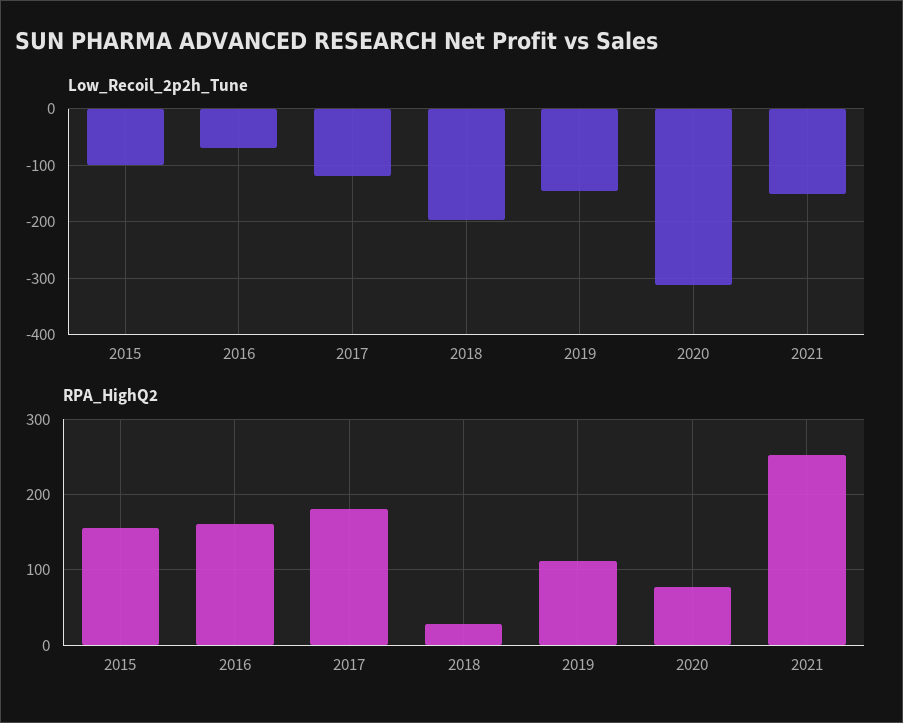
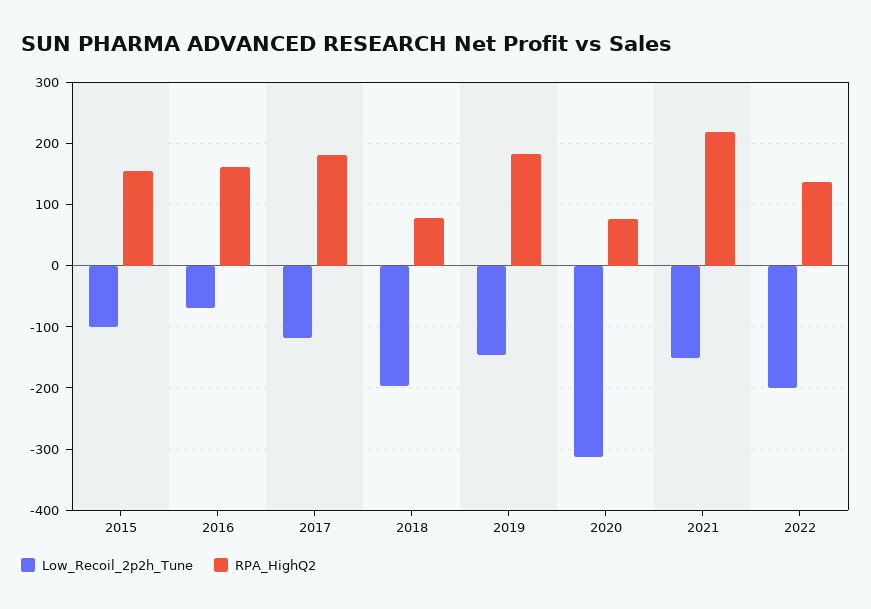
RPA_HighQ2, 2018: 30 -> 80
RPA_HighQ2, 2019: 110 -> 180
RPA_HighQ2, 2021: 250 -> 220
Low_Recoil_2p2h_Tune, 2022: none -> -200
RPA_HighQ2, 2022: none -> 140

